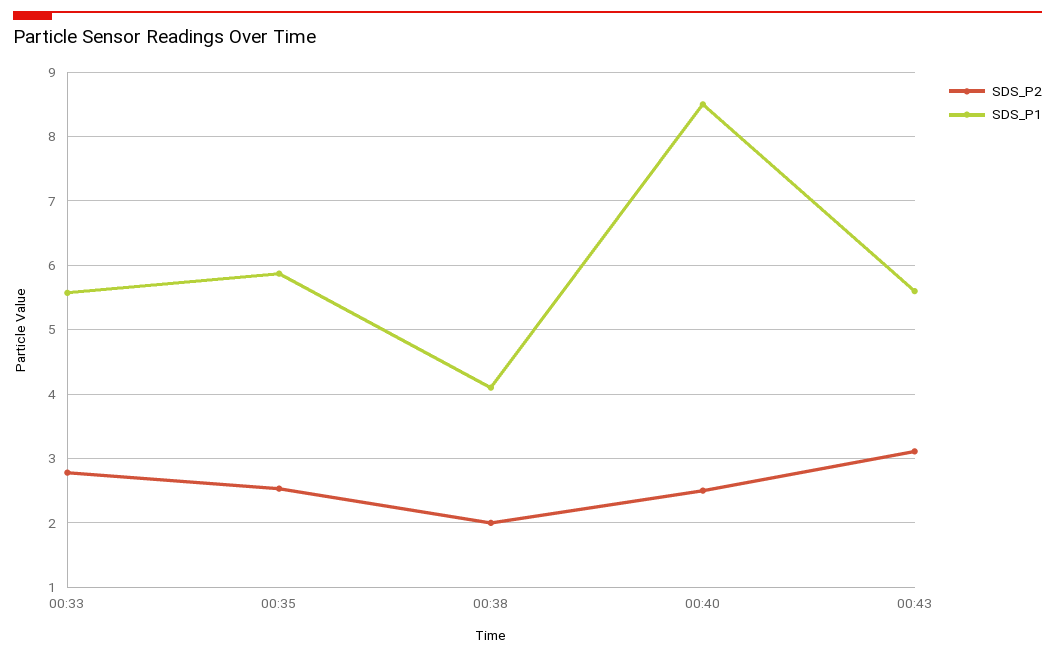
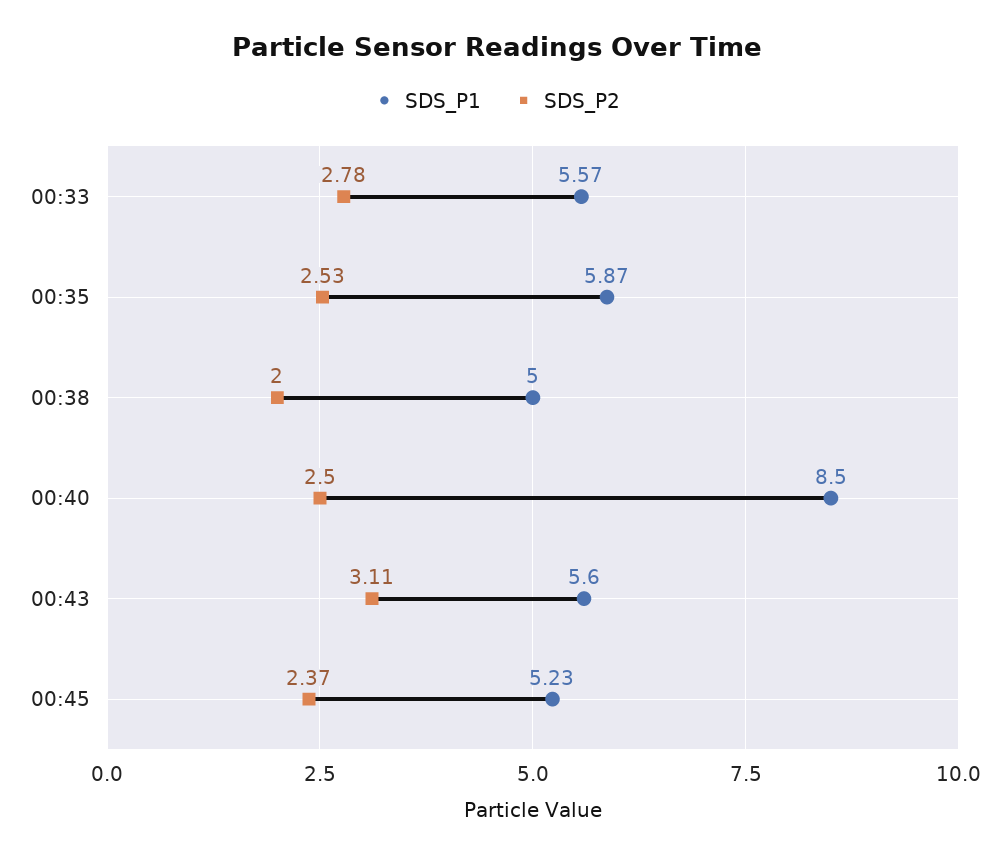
SDS_P1, 00:38: 4.1 -> 5
SDS_P1, 00:45: none -> 5.23
SDS_P2, 00:45: none -> 2.37

